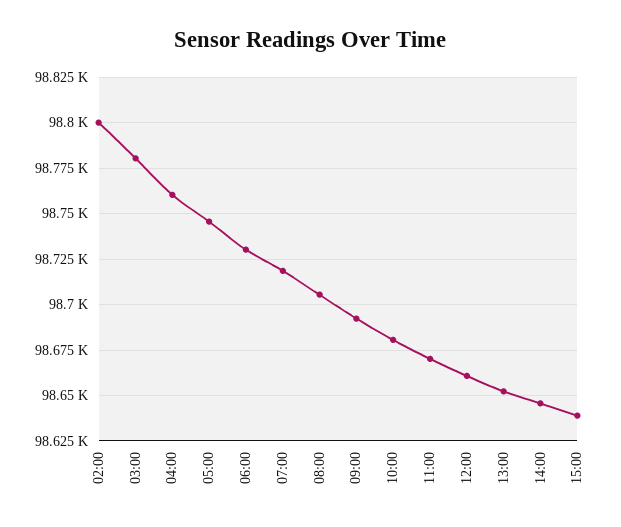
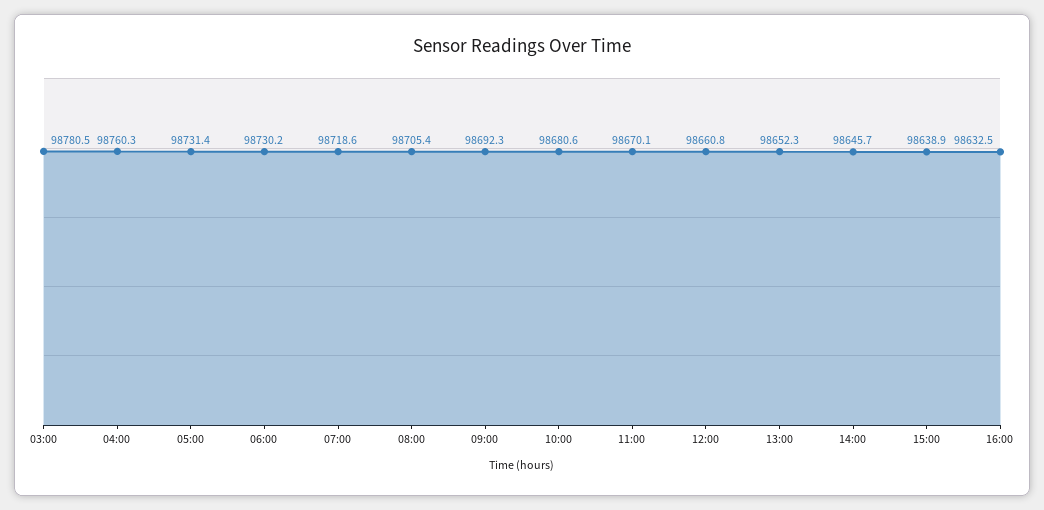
02:00: 98800 -> none
05:00: 98745 -> 98731.4
16:00: none -> 98632.5

